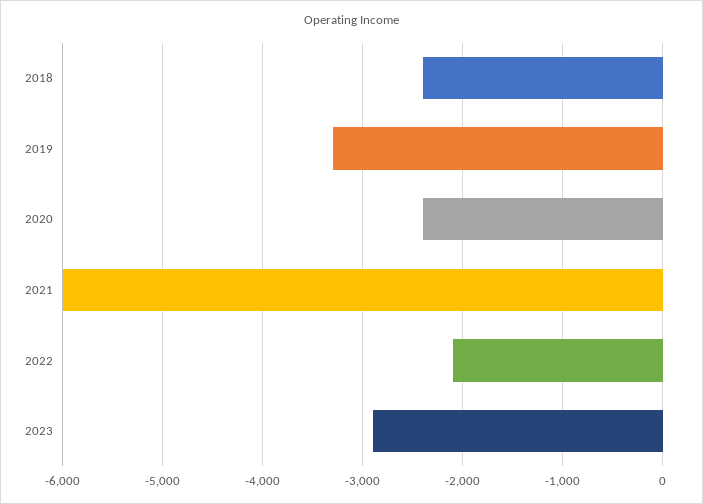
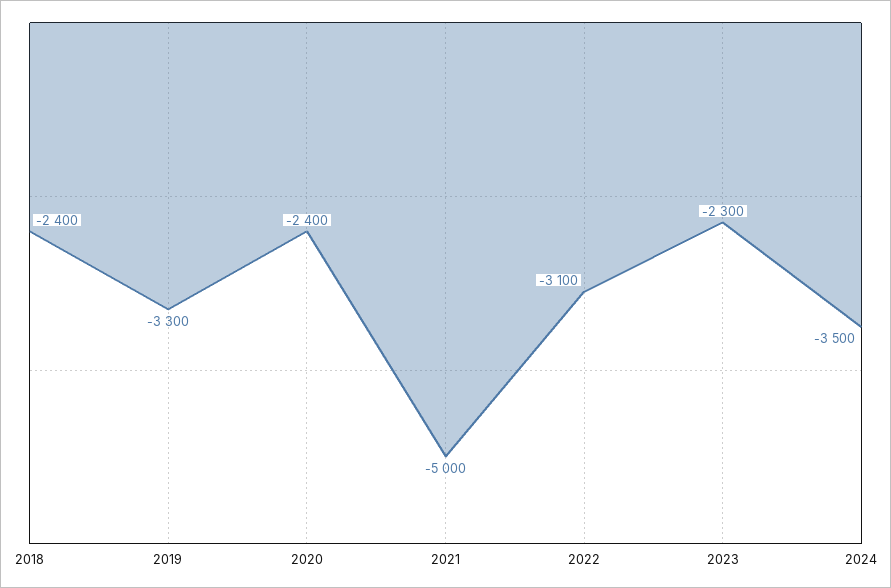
2021: -6000 -> -5000
2022: -2100 -> -3100
2023: -2900 -> -2300
2024: none -> -3500

